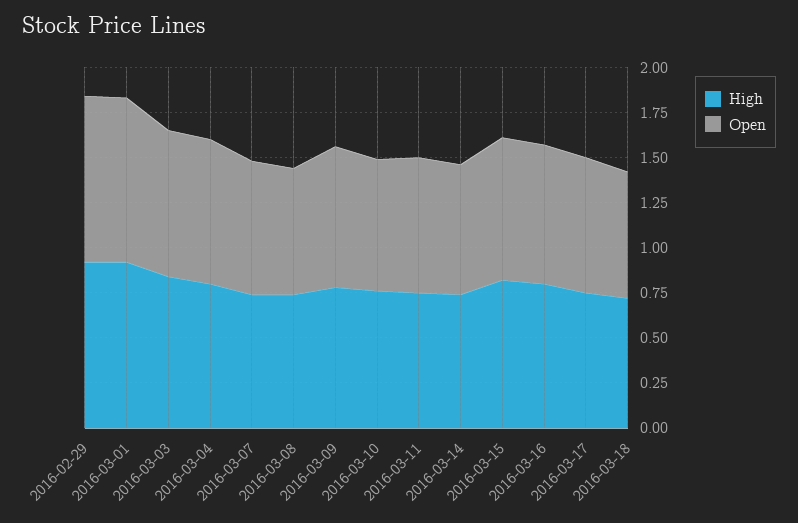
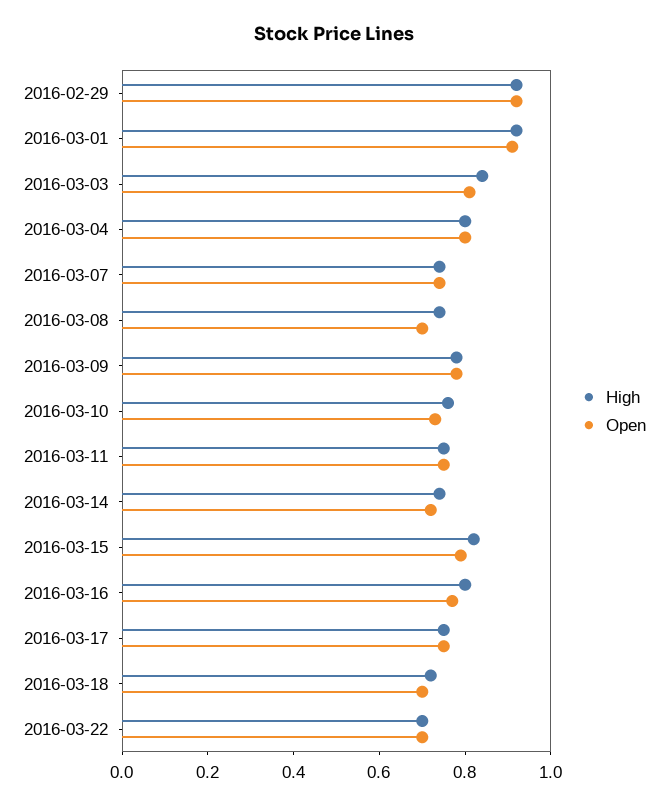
High, 2016-03-22: none -> 0.7
Open, 2016-03-22: none -> 0.7

